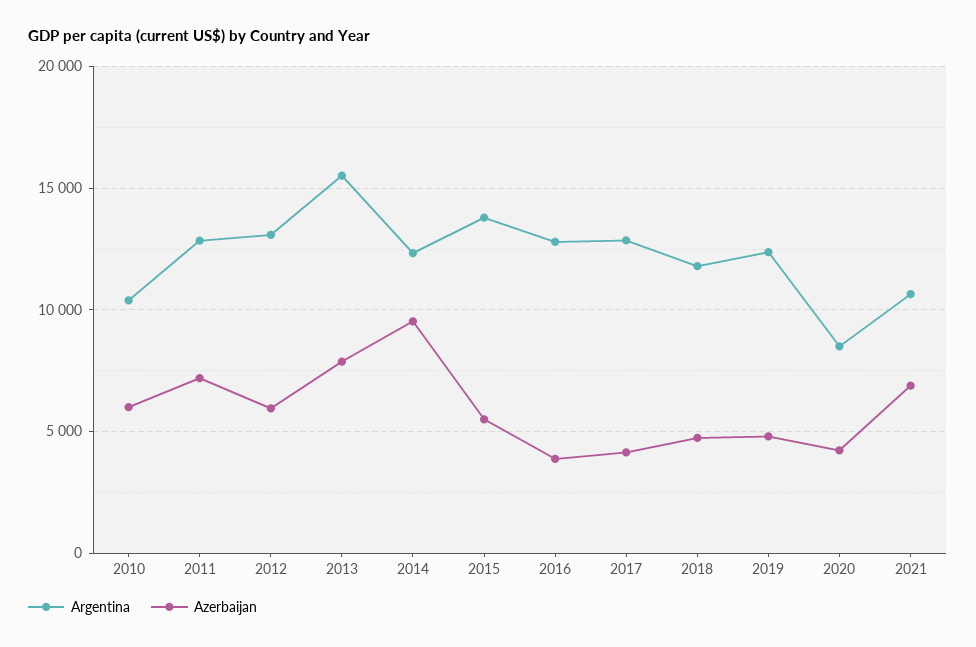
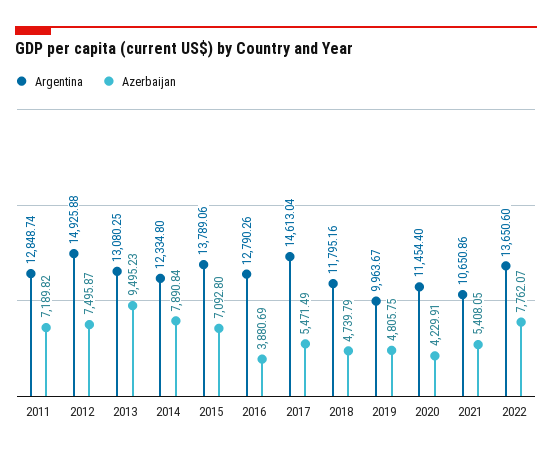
Argentina, 2010: 10500 -> none
Azerbaijan, 2010: 6000 -> none
Argentina, 2012: 13000 -> 14925.88
Azerbaijan, 2012: 6000 -> 7495.87
Argentina, 2013: 15500 -> 13080.25
Azerbaijan, 2013: 8000 -> 9495.23
Azerbaijan, 2014: 9500 -> 7890.84
Azerbaijan, 2015: 5500 -> 7092.8
Argentina, 2017: 13000 -> 14613.04
Azerbaijan, 2017: 4000 -> 5471.49
Argentina, 2019: 12500 -> 9963.67
Argentina, 2020: 8500 -> 11454.4
Azerbaijan, 2021: 7000 -> 5408.05
Argentina, 2022: none -> 13650.6
Azerbaijan, 2022: none -> 7762.07

